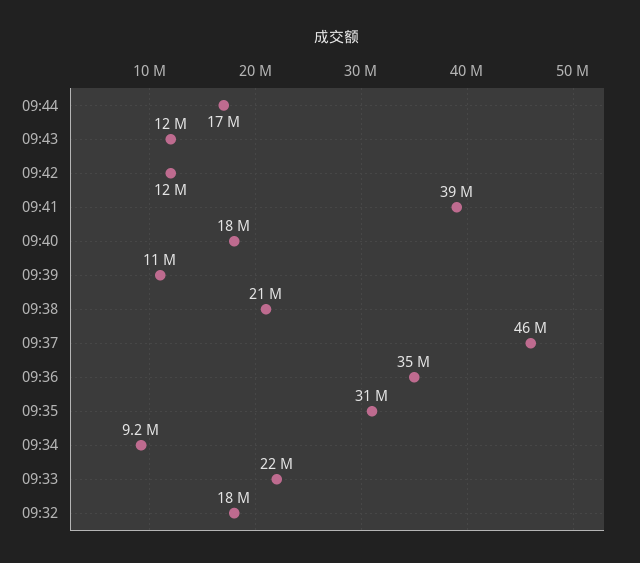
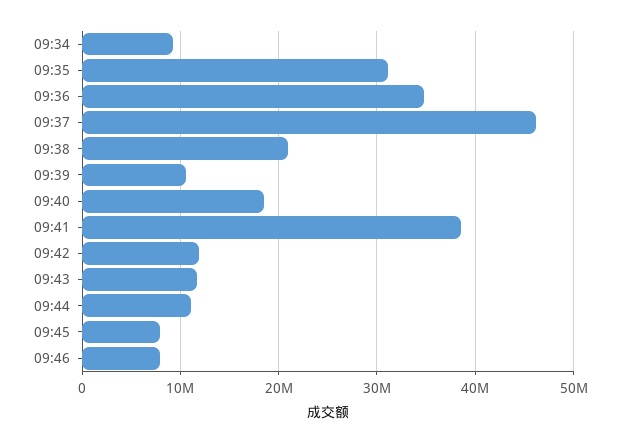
09:44: 17000000 -> 11000000
09:33: 22000000 -> none
09:32: 18000000 -> none
09:45: none -> 8000000
09:46: none -> 8000000

